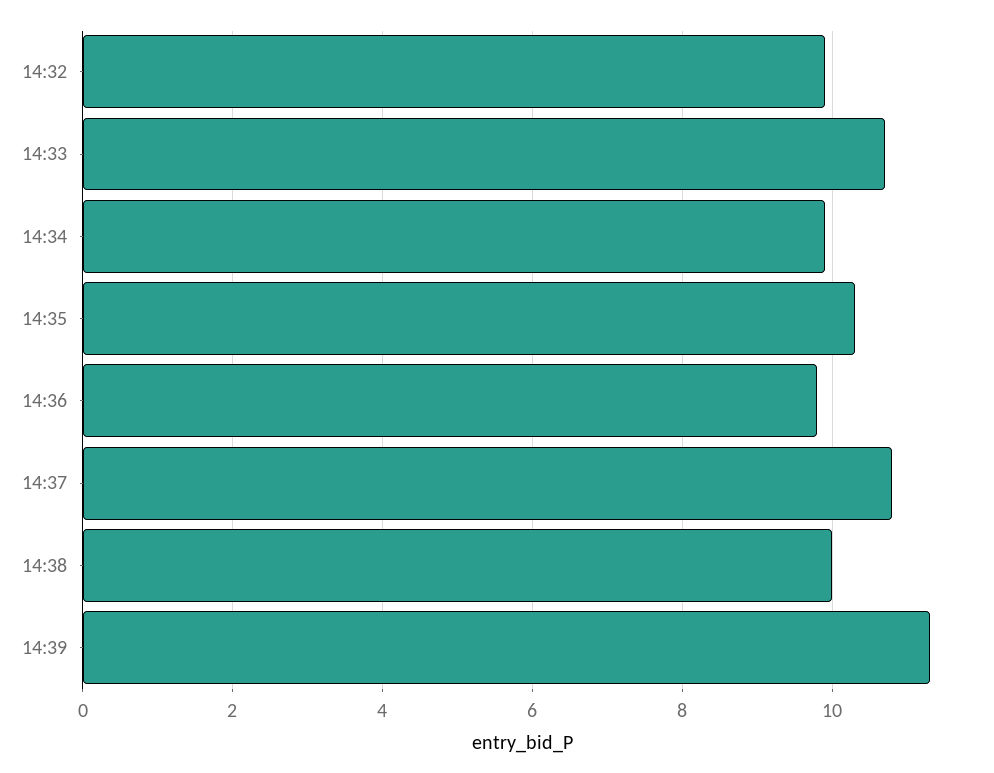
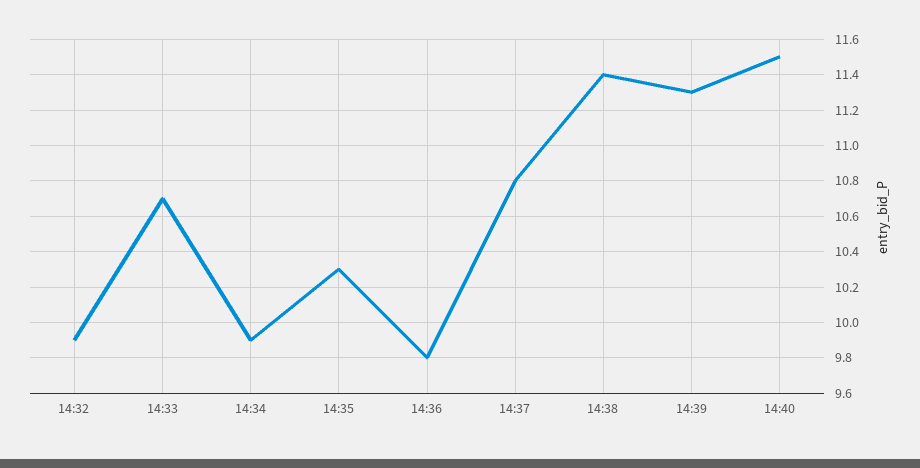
14:38: 10 -> 11.4
14:40: none -> 11.5

